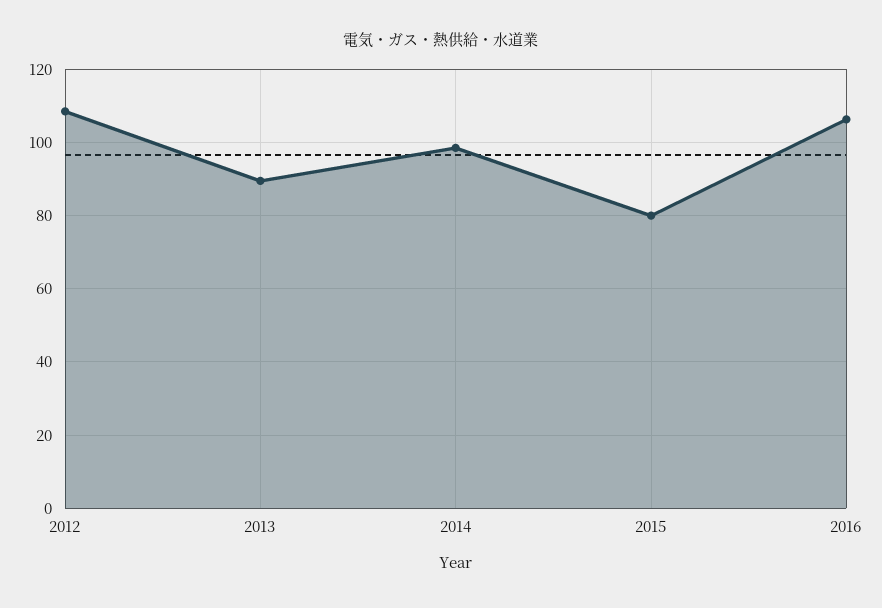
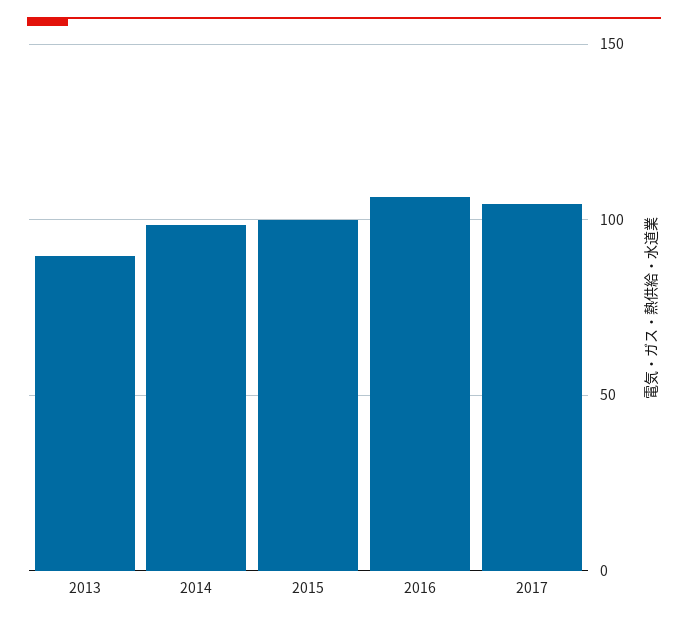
2012: 108 -> none
2015: 80 -> 100
2017: none -> 105

